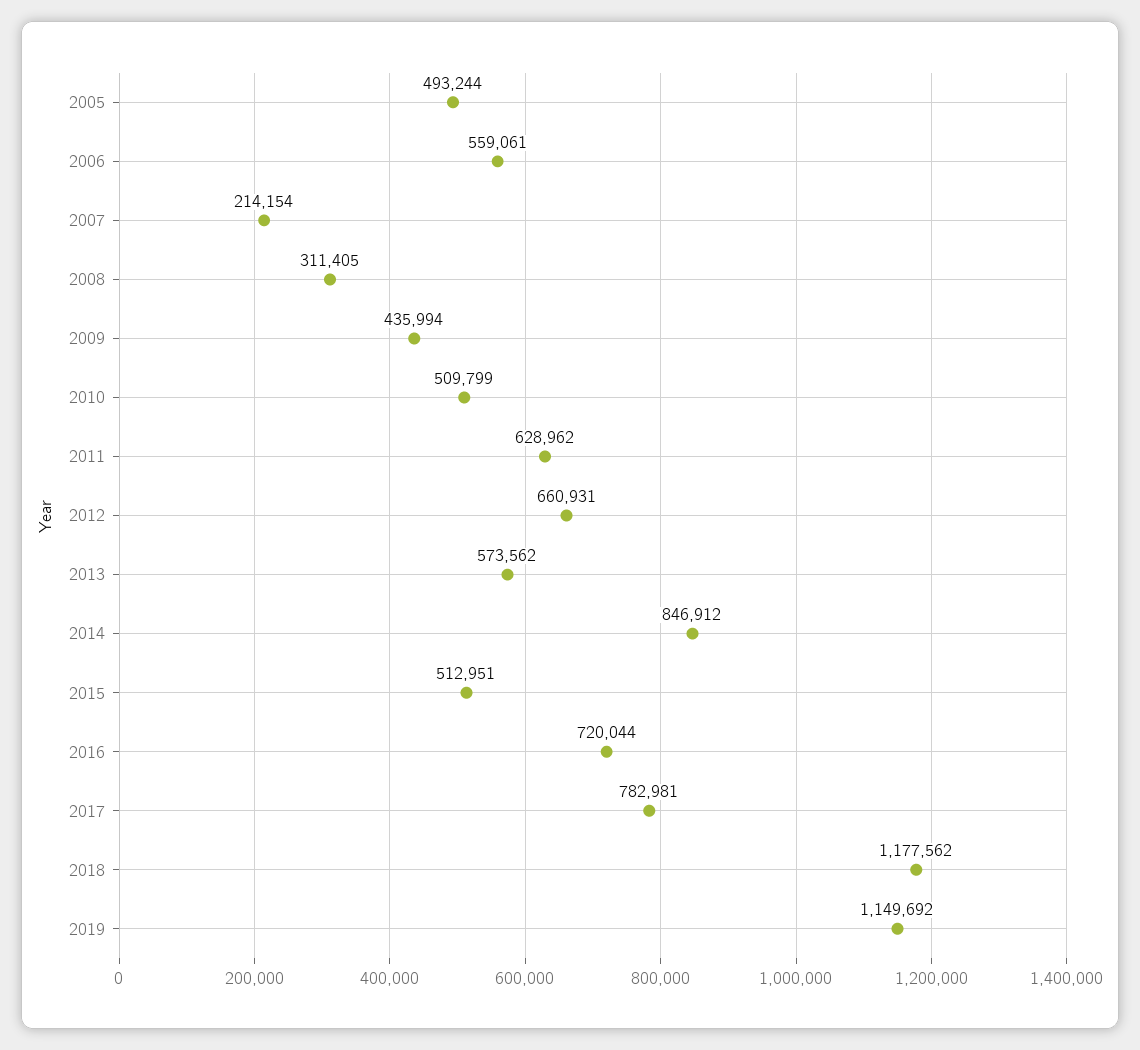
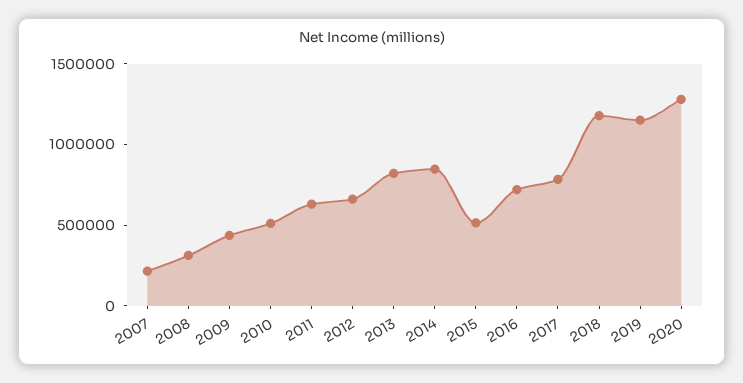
2005: 493244 -> none
2006: 559061 -> none
2013: 573562 -> 800000
2020: none -> 1300000

